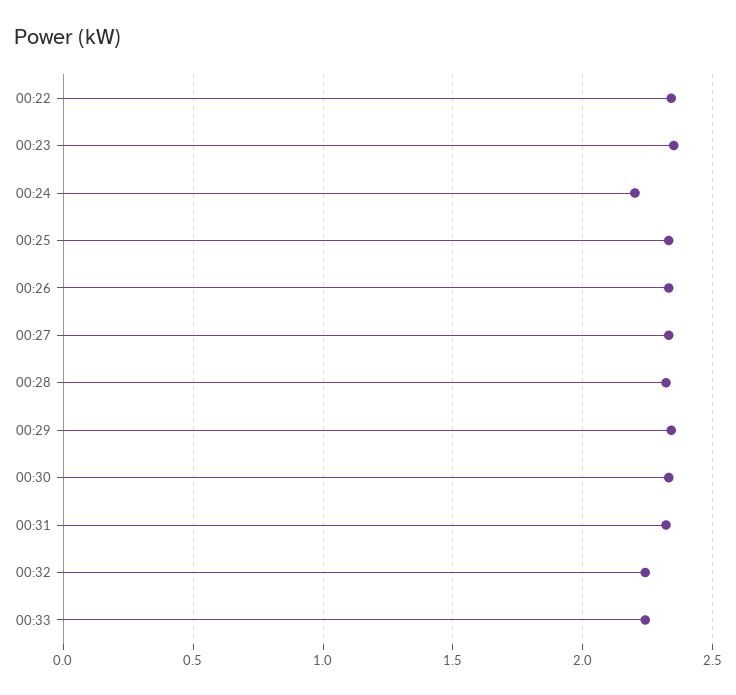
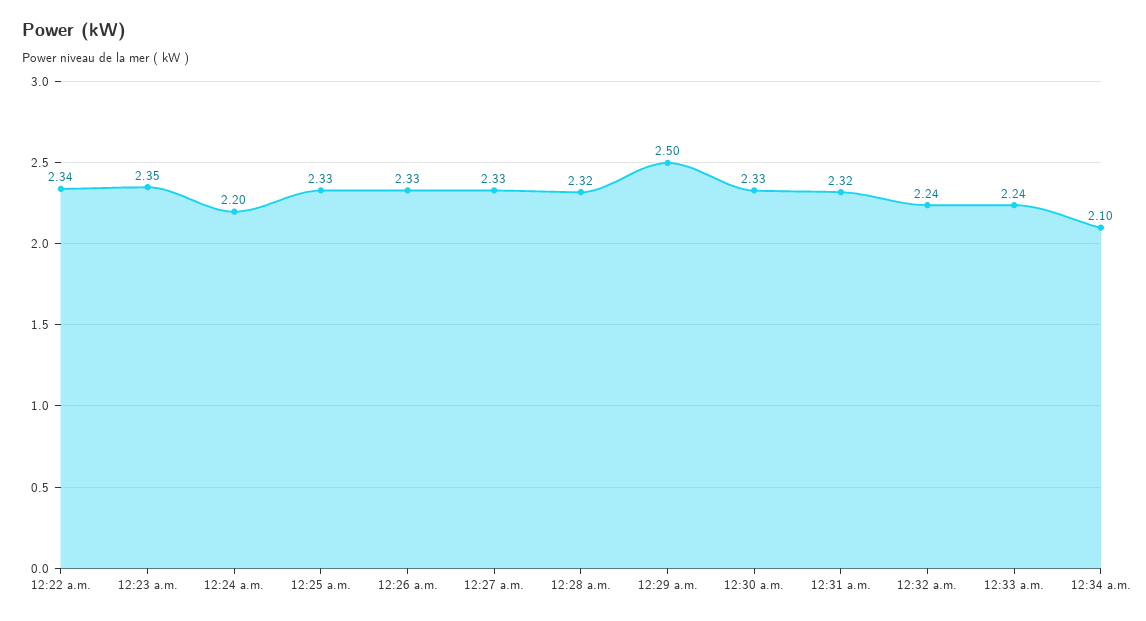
00:29: 2.35 -> 2.5
12:34 a.m.: none -> 2.1

